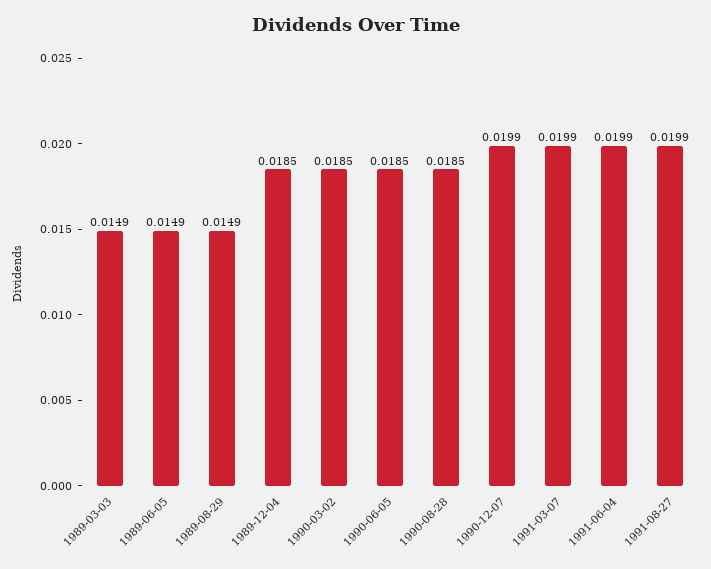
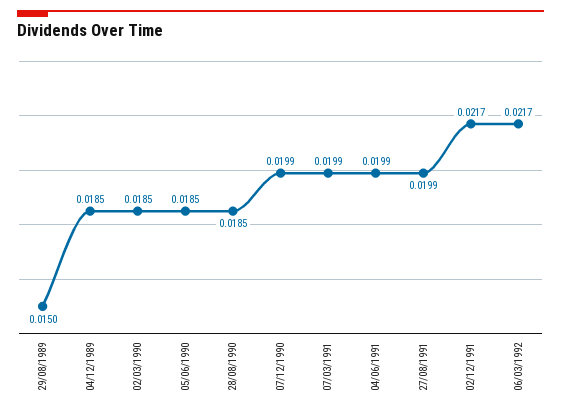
1989-03-03: 0.0149 -> none
1989-06-05: 0.0149 -> none
1989-08-29: 0.0149 -> 0.015
02/12/1991: none -> 0.0217
06/03/1992: none -> 0.0217

